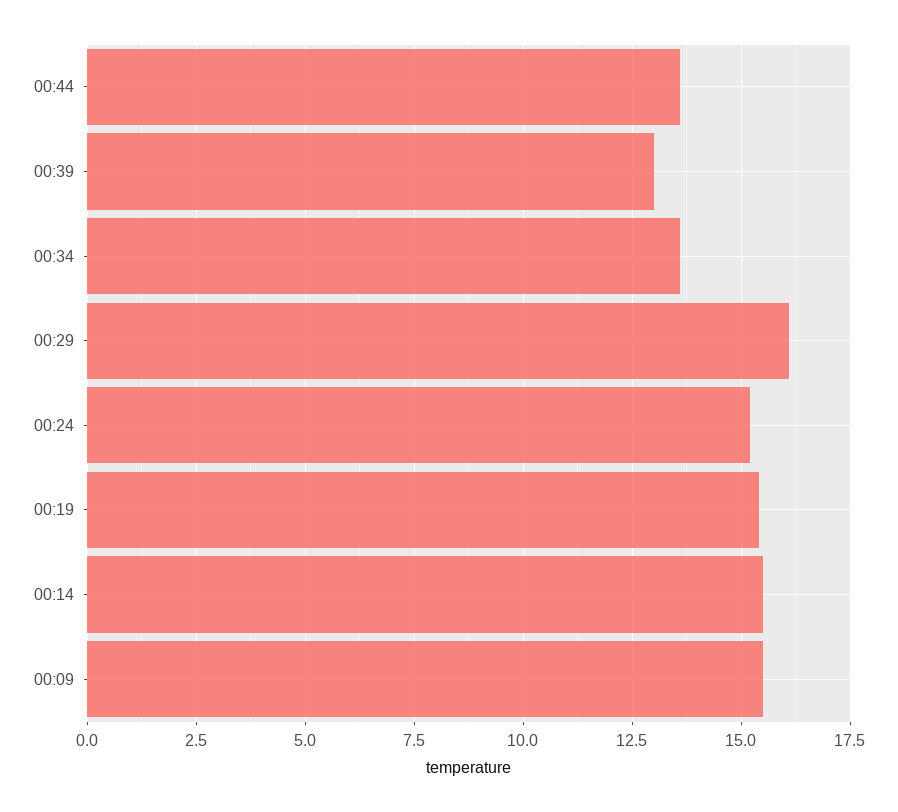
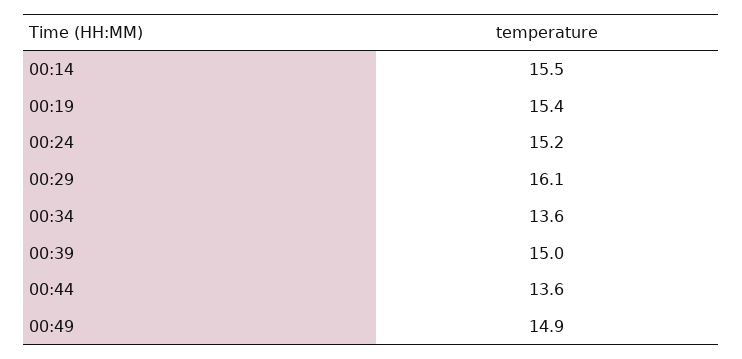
00:39: 13 -> 15
00:09: 15.5 -> none
00:49: none -> 14.9

